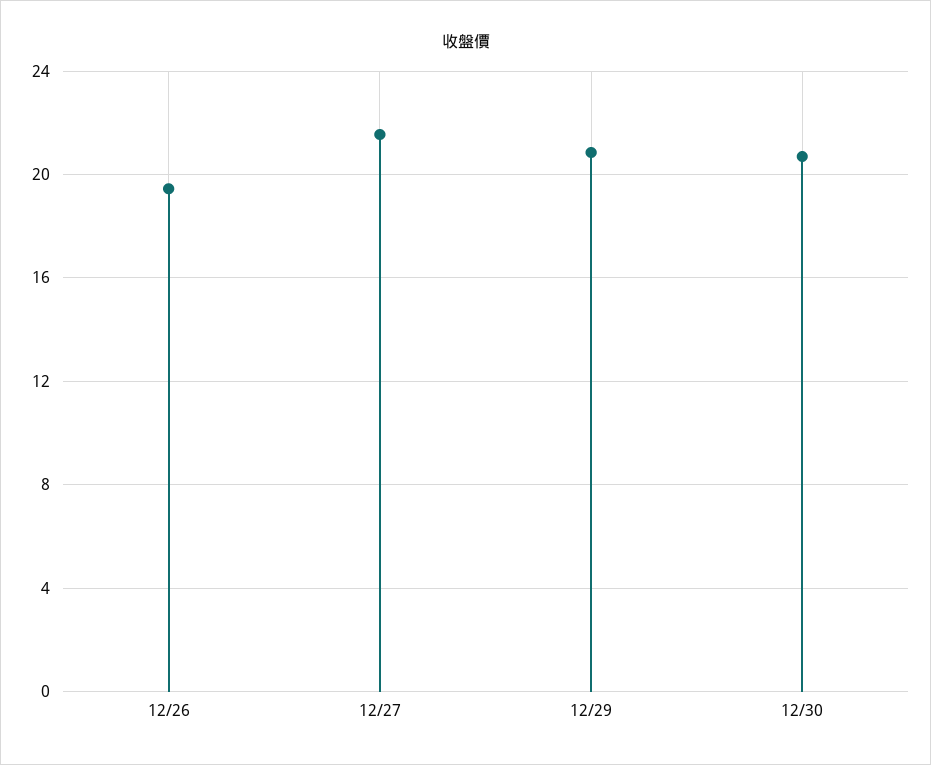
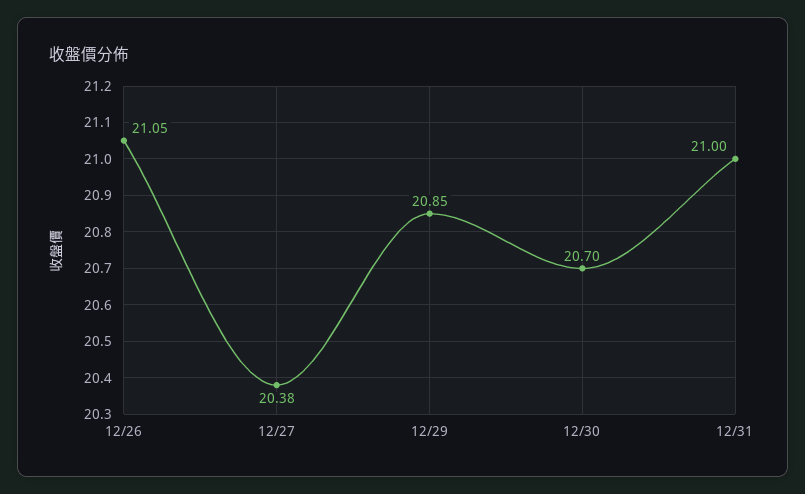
12/26: 19.5 -> 21.05
12/27: 21.5 -> 20.38
12/31: none -> 21

